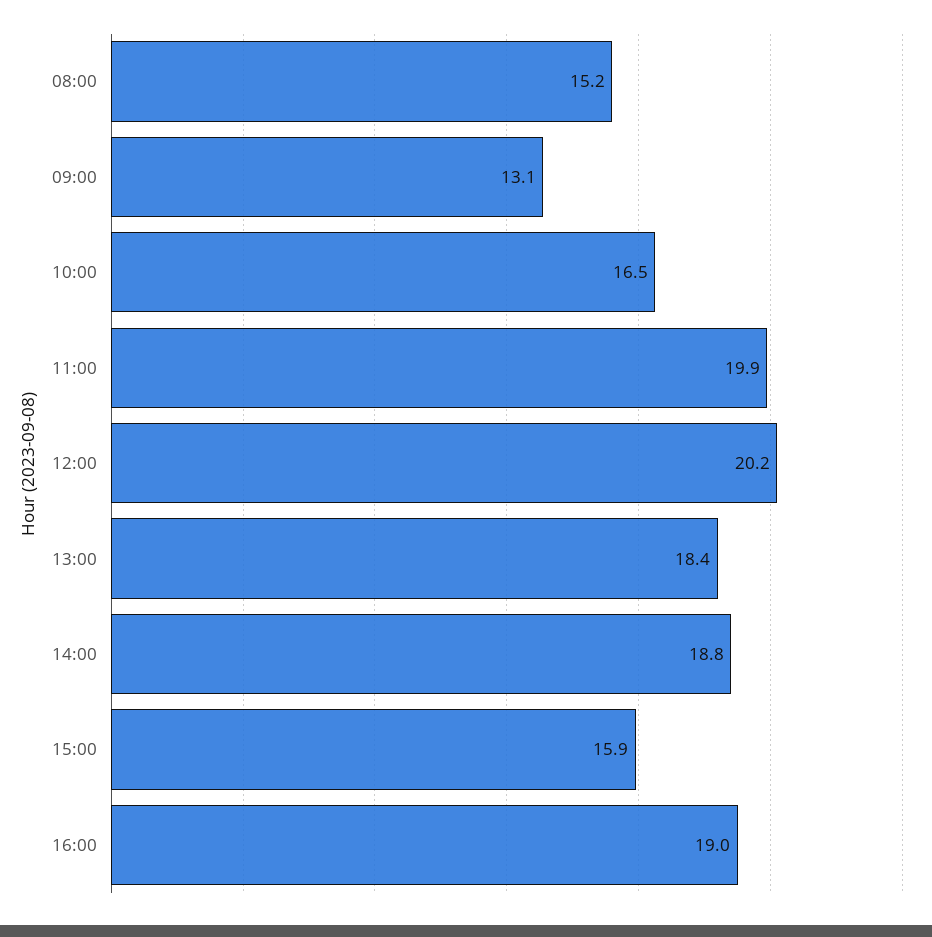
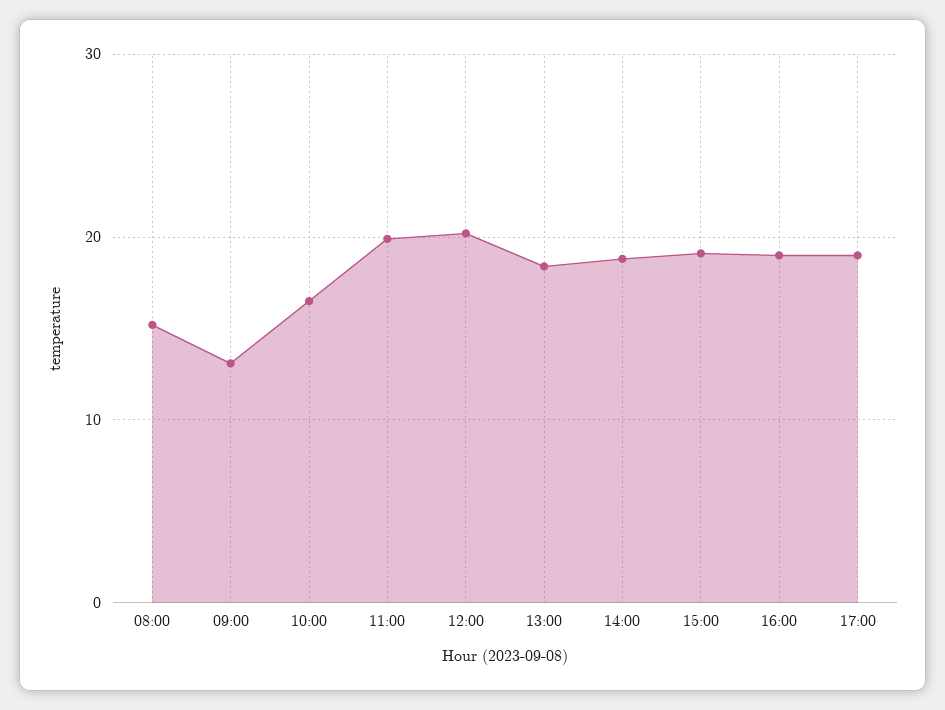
15:00: 15.9 -> 19
17:00: none -> 19

